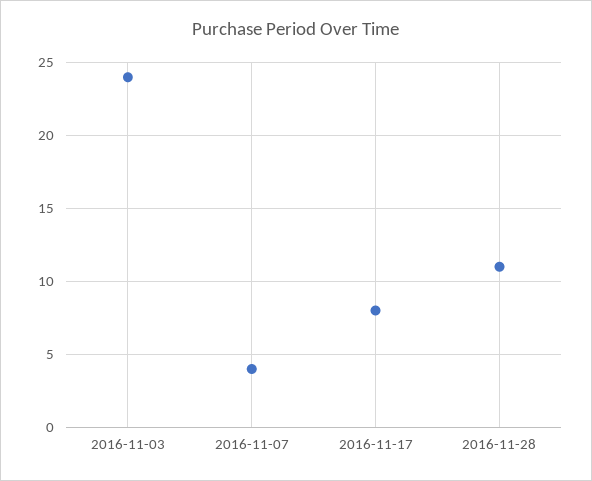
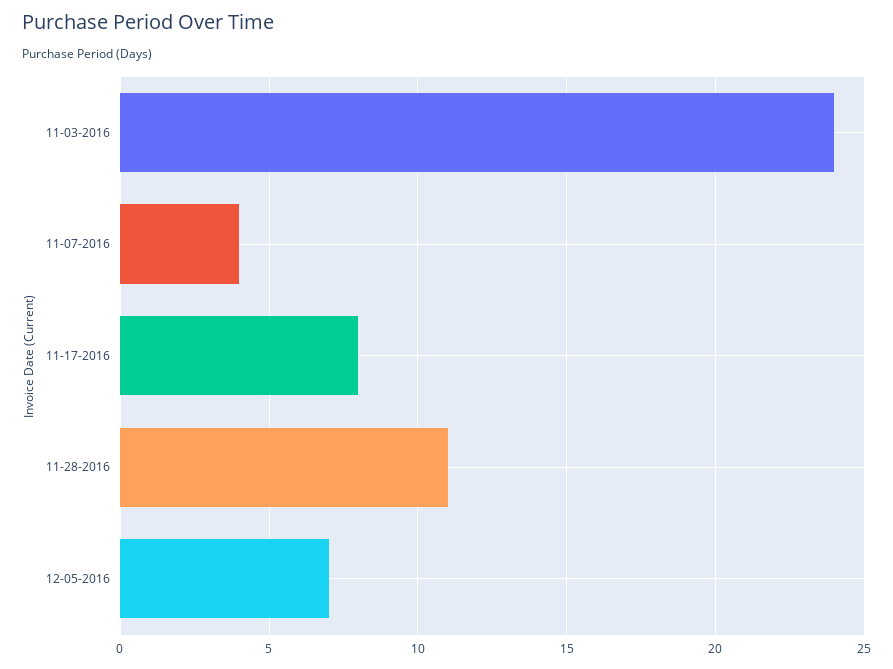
12-05-2016: none -> 7

